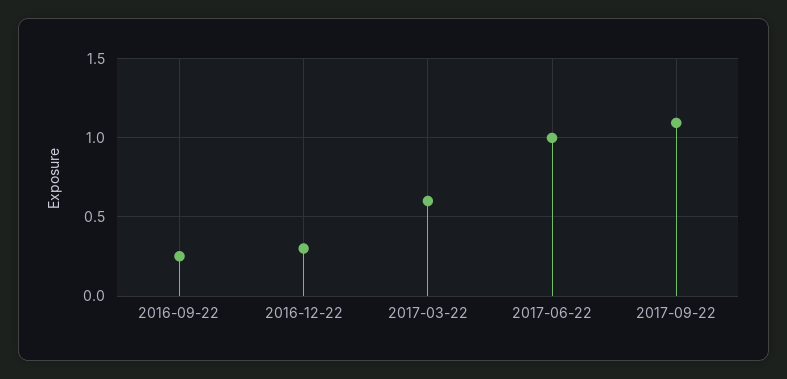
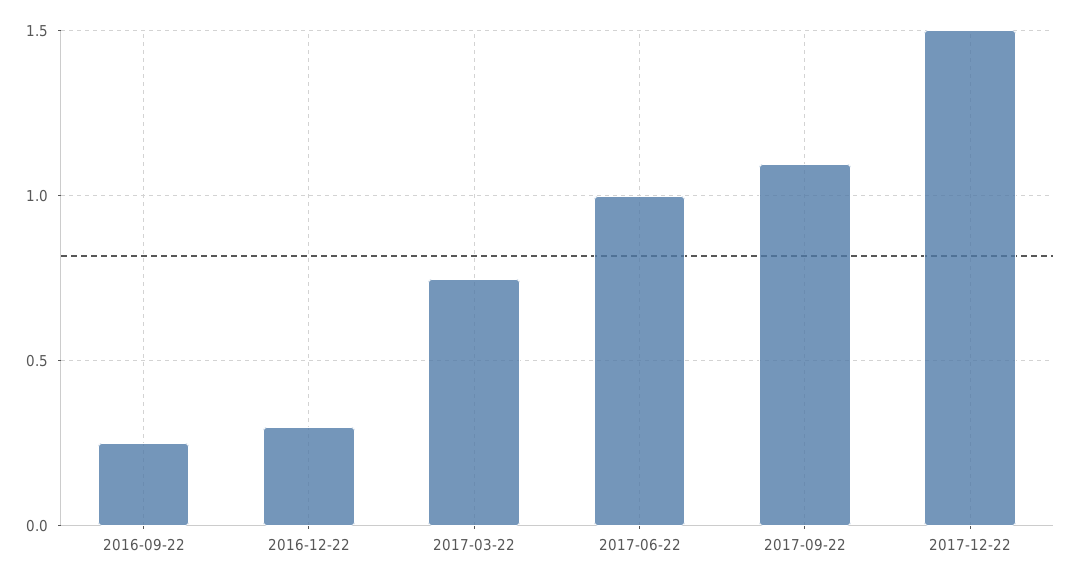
2017-03-22: 0.6 -> 0.75
2017-12-22: none -> 1.5

